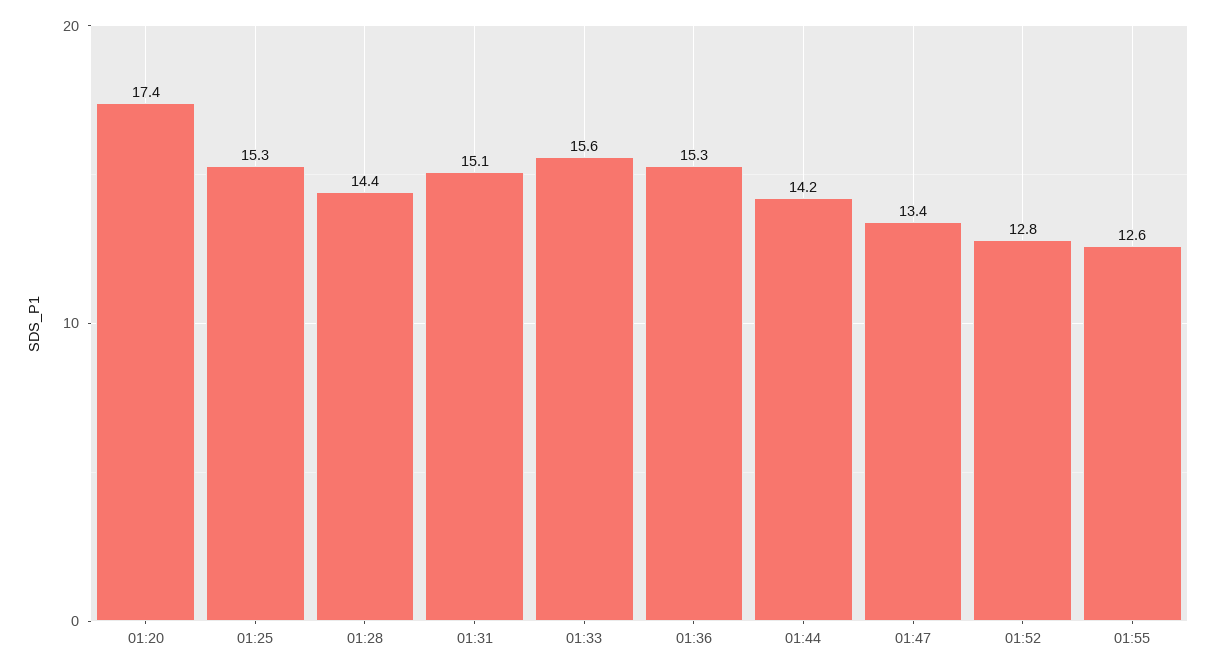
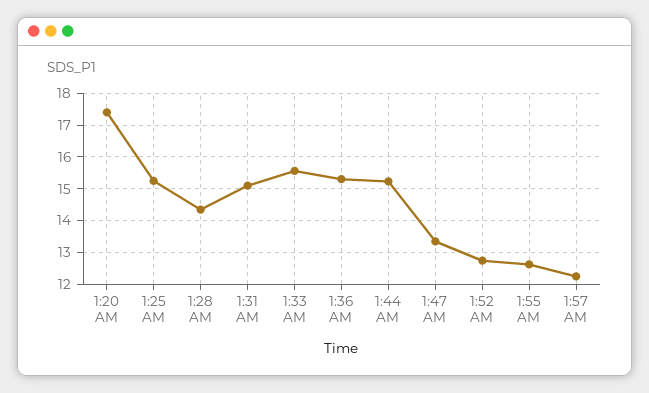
01:44: 14.2 -> 15.2
1:57 AM: none -> 12.2

